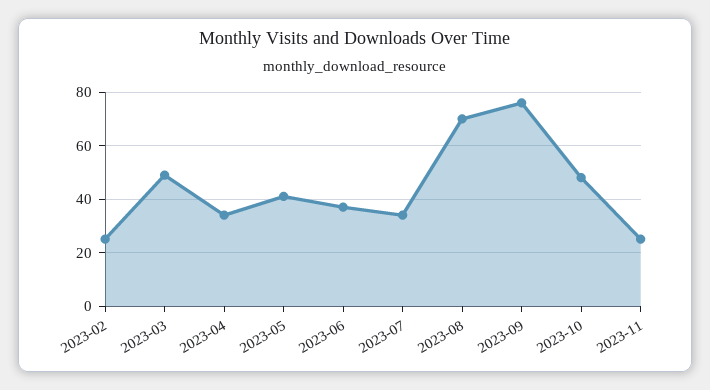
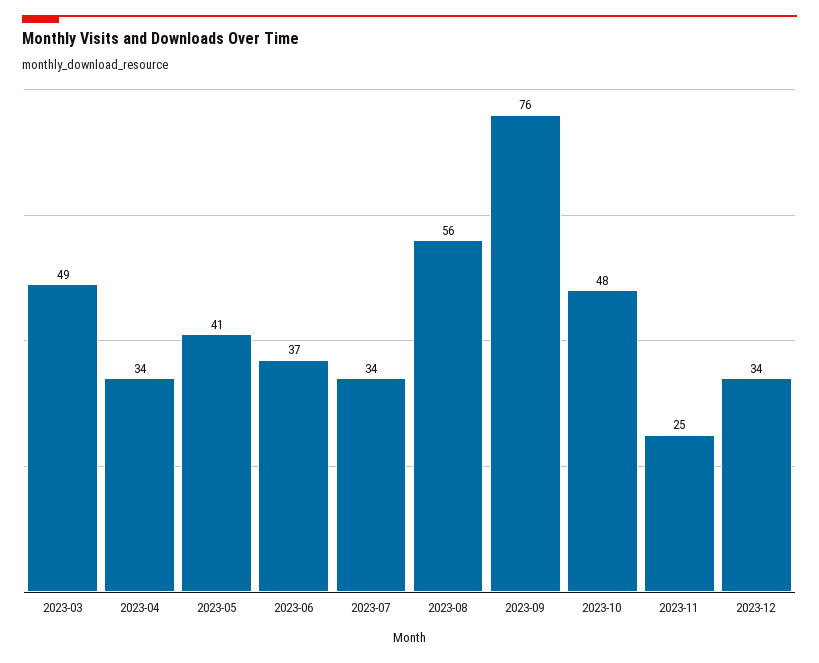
2023-02: 25 -> none
2023-08: 70 -> 56
2023-12: none -> 34

